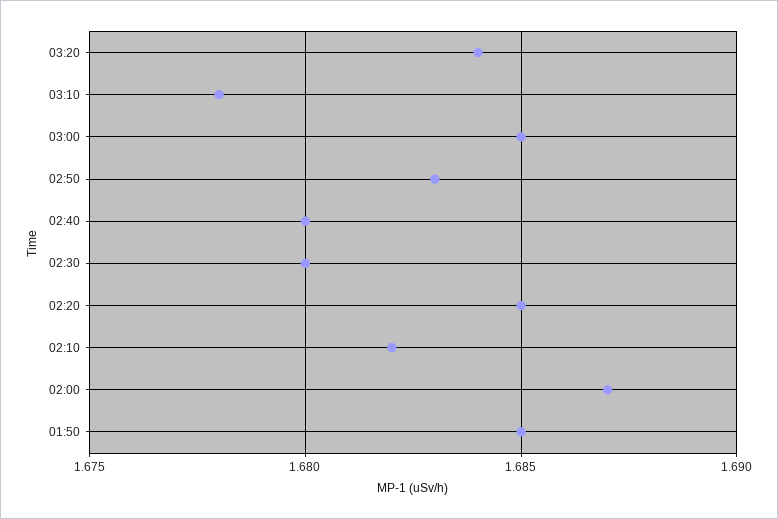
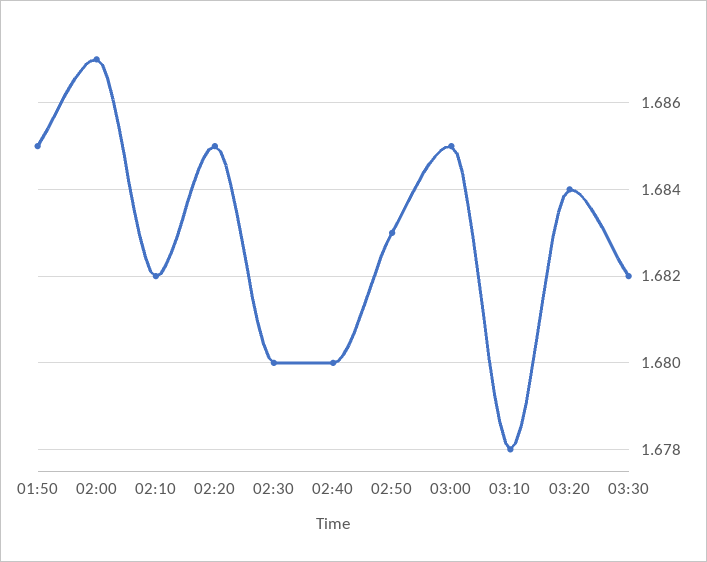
03:30: none -> 1.682

